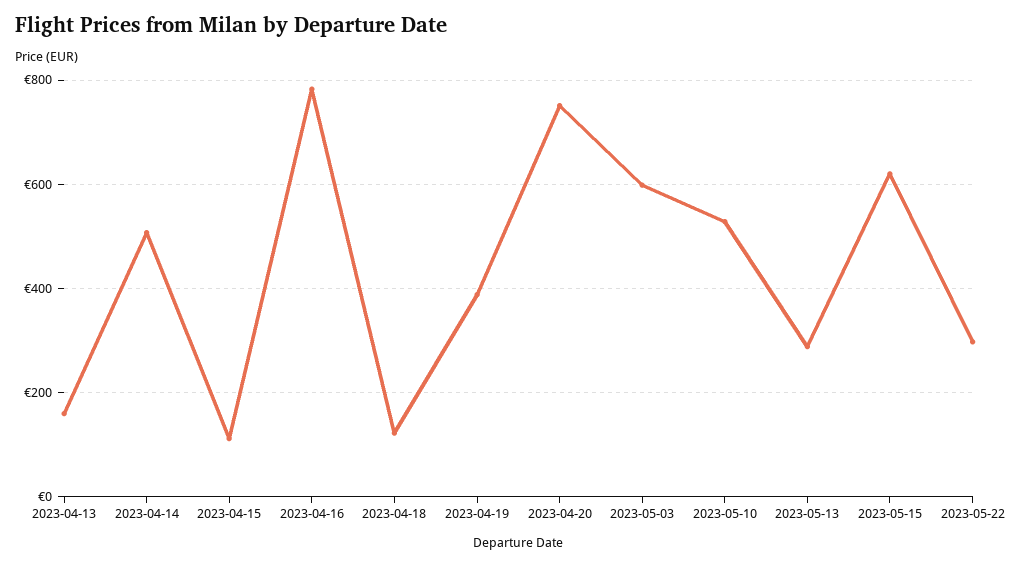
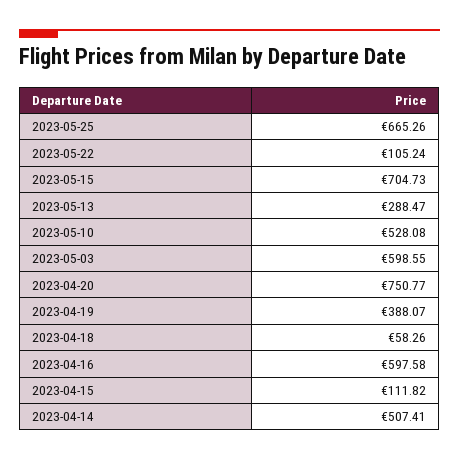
2023-04-13: 160 -> none
2023-04-16: 780 -> 597.58
2023-04-18: 120 -> 58.26
2023-05-15: 620 -> 704.73
2023-05-22: 300 -> 105.24
2023-05-25: none -> 665.26

